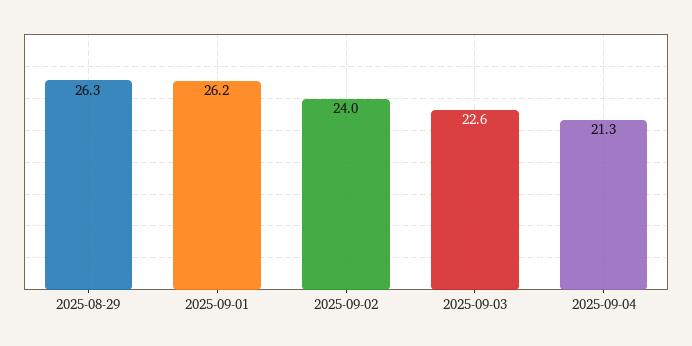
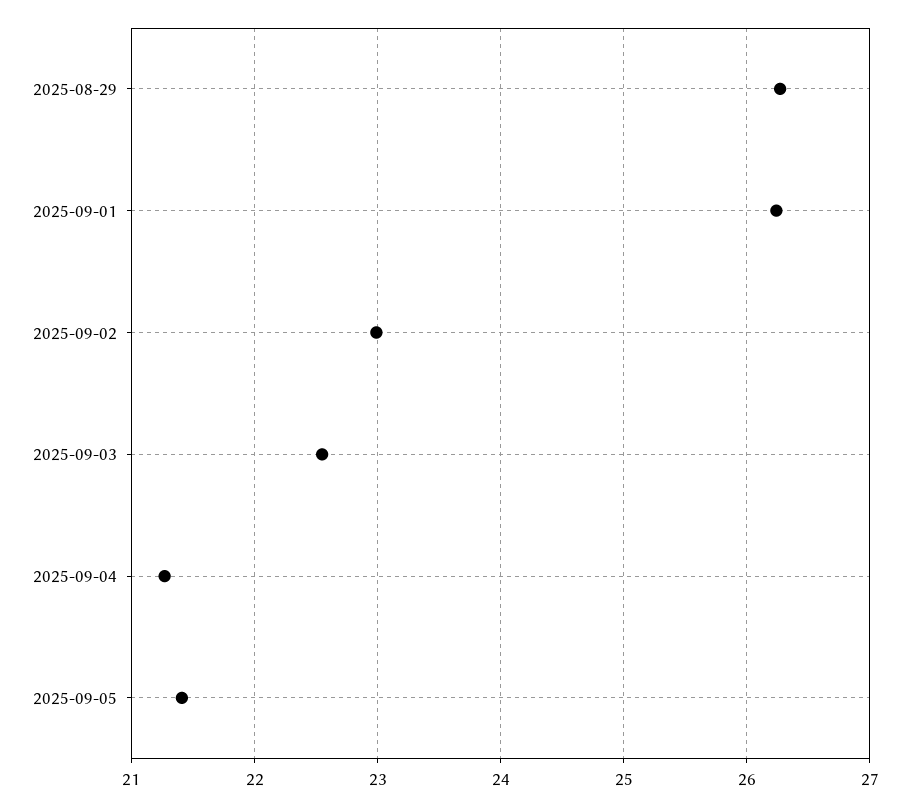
2025-09-02: 24 -> 23
2025-09-05: none -> 21.4

